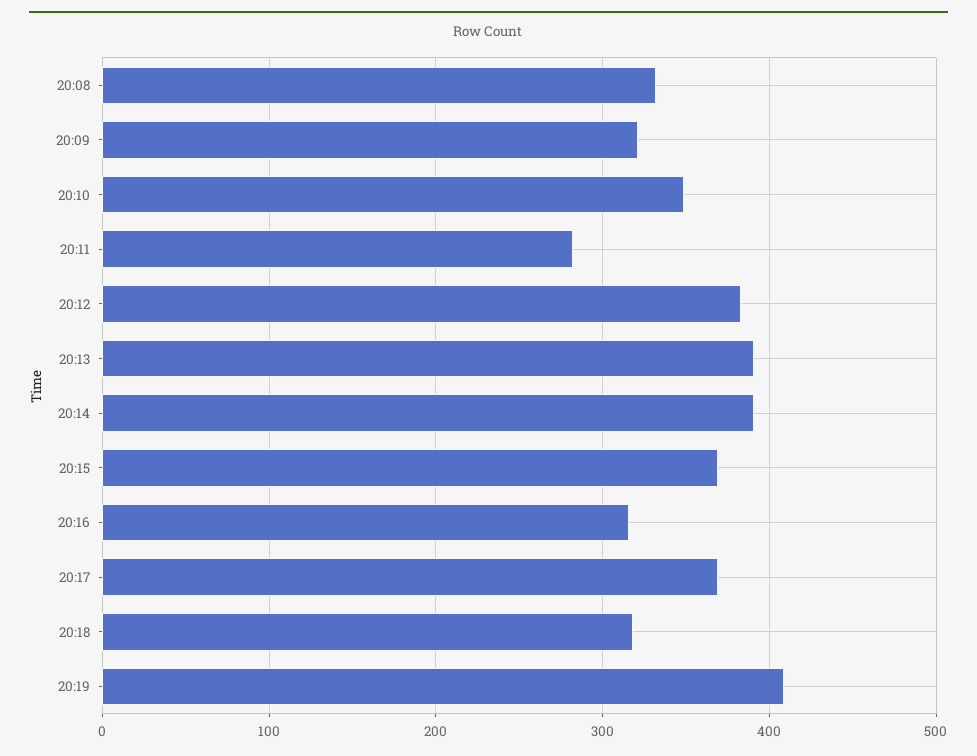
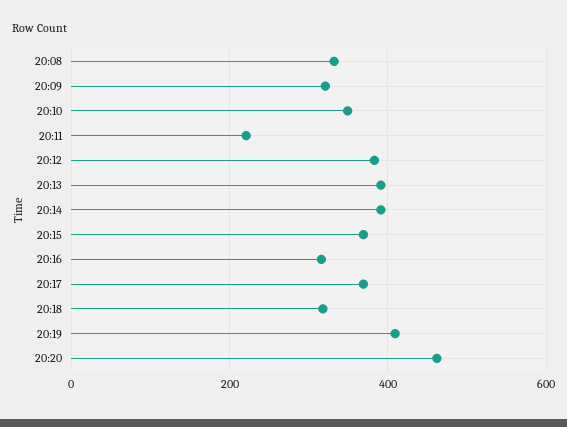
20:11: 280 -> 220
20:20: none -> 460

